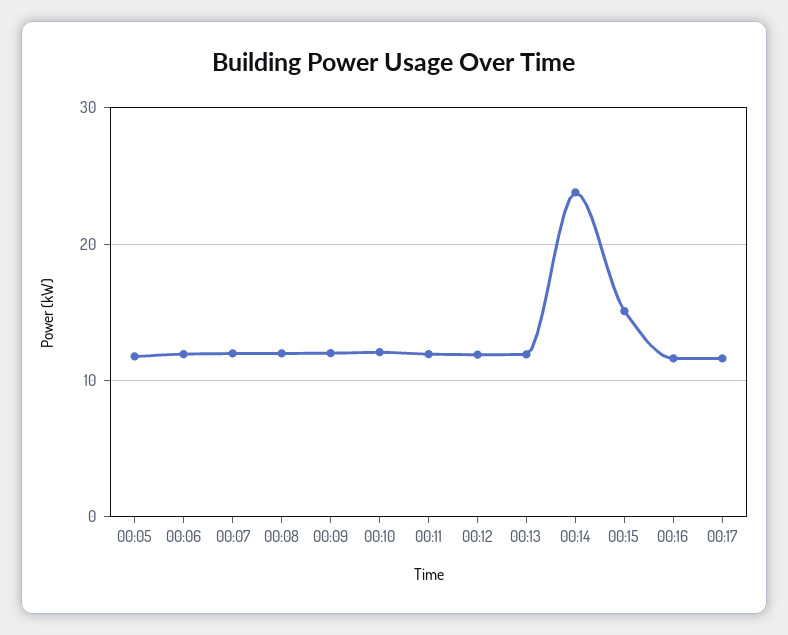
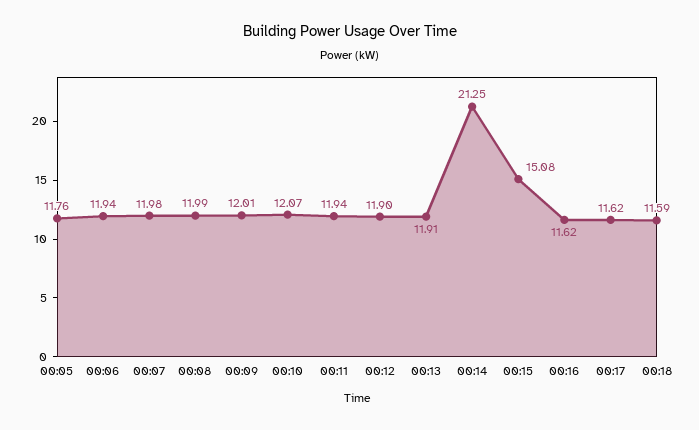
00:14: 24 -> 21.25
00:18: none -> 11.59

